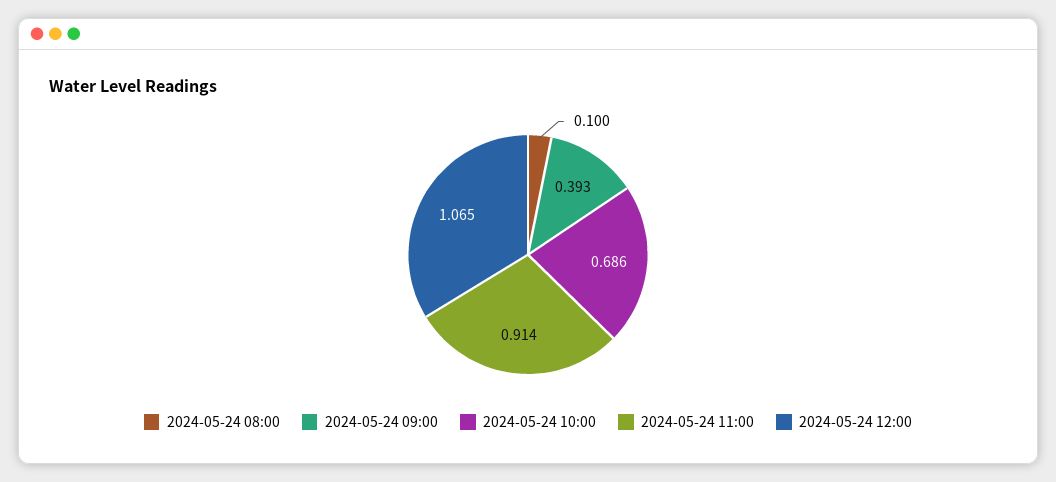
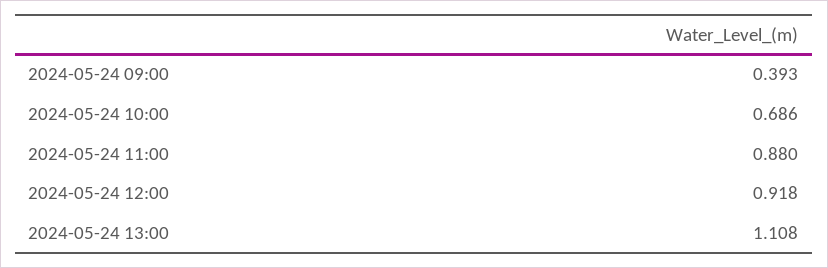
2024-05-24 08:00: 0.1 -> none
2024-05-24 11:00: 0.914 -> 0.88
2024-05-24 12:00: 1.065 -> 0.918
2024-05-24 13:00: none -> 1.108

